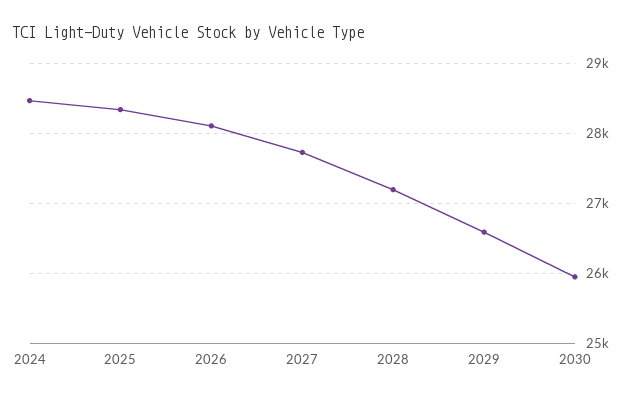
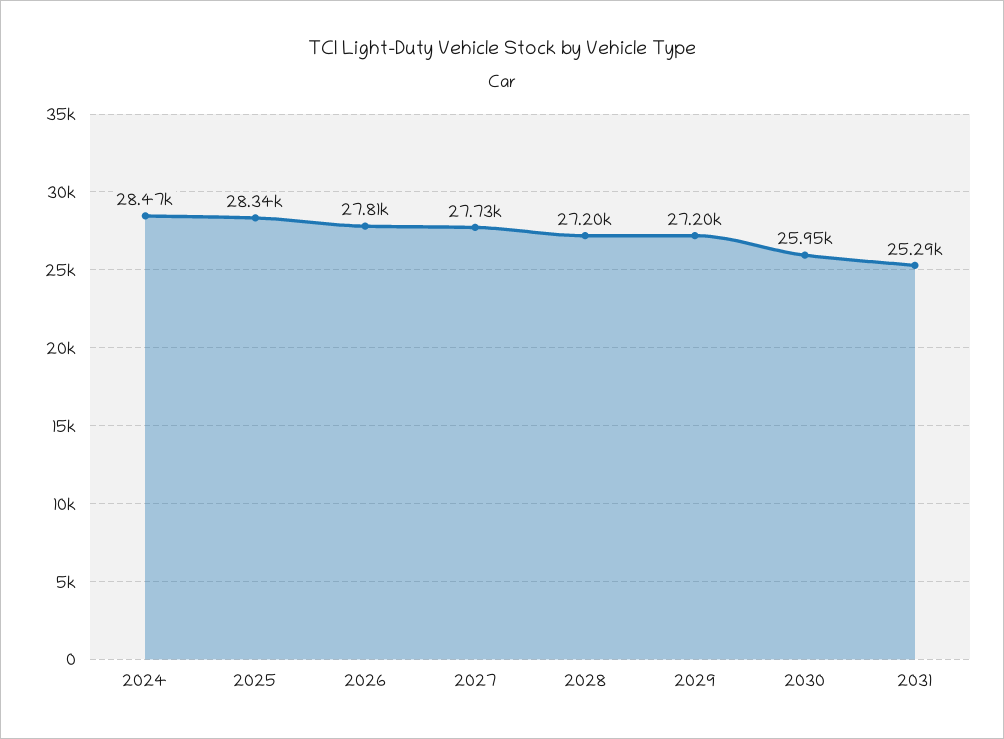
2026: 28100 -> 27810
2029: 26600 -> 27200
2031: none -> 25290

